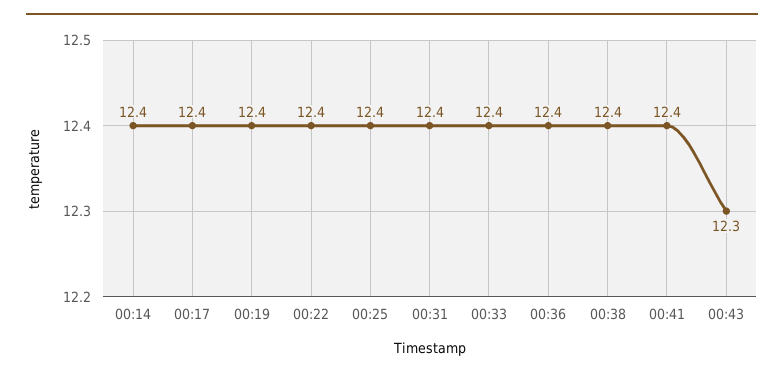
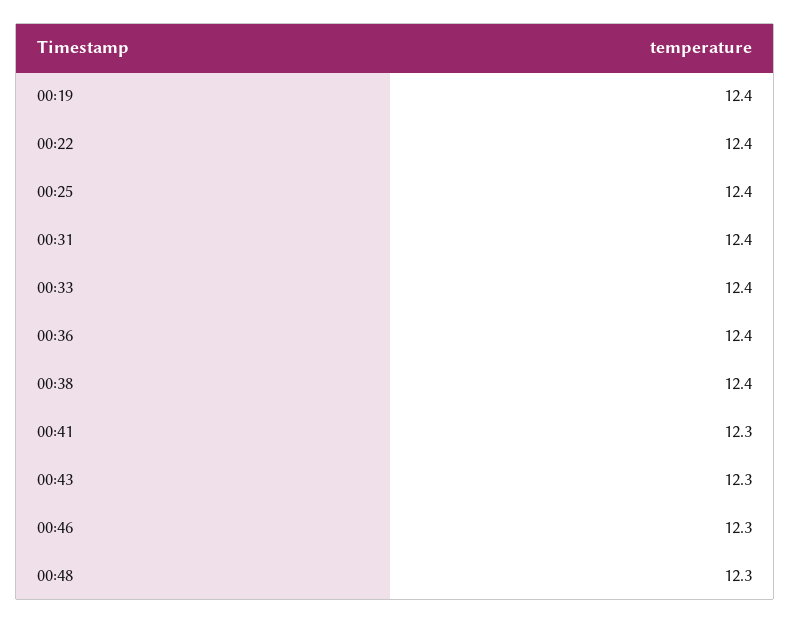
00:14: 12.4 -> none
00:17: 12.4 -> none
00:41: 12.4 -> 12.3
00:46: none -> 12.3
00:48: none -> 12.3

